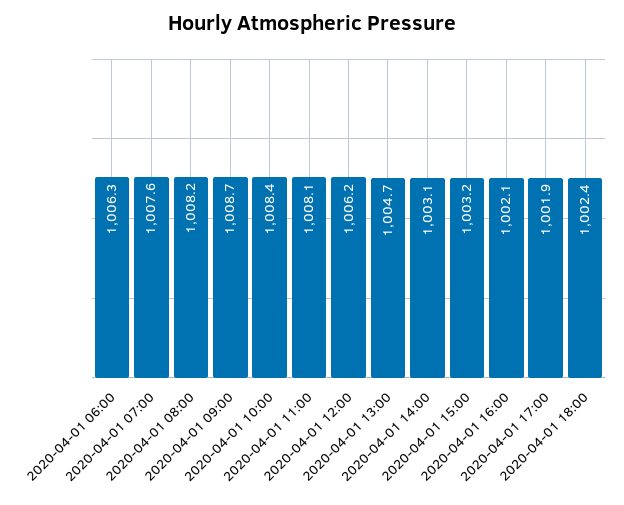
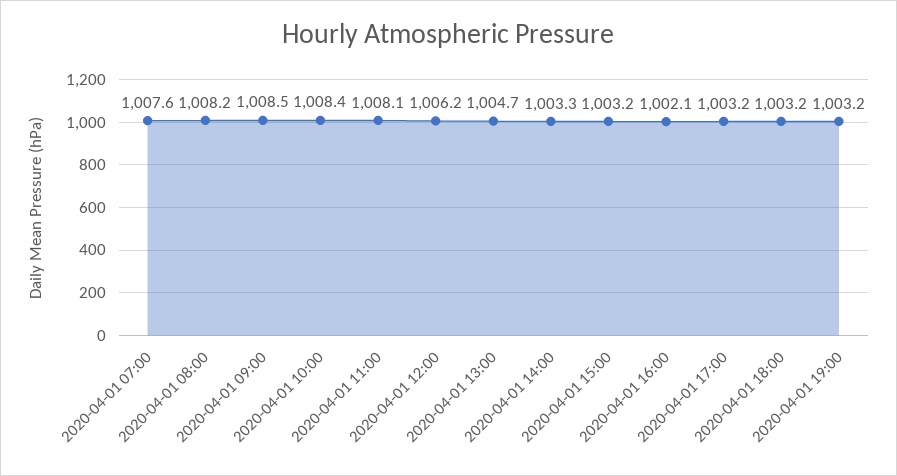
2020-04-01 06:00: 1006.3 -> none
2020-04-01 09:00: 1008.7 -> 1008.5
2020-04-01 14:00: 1003.1 -> 1003.3
2020-04-01 17:00: 1001.9 -> 1003.2
2020-04-01 18:00: 1002.4 -> 1003.2
2020-04-01 19:00: none -> 1003.2

